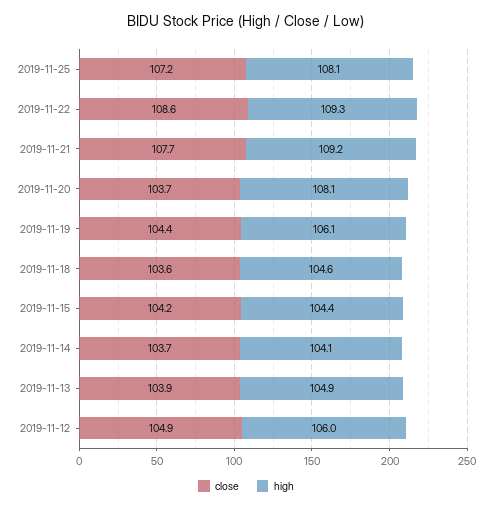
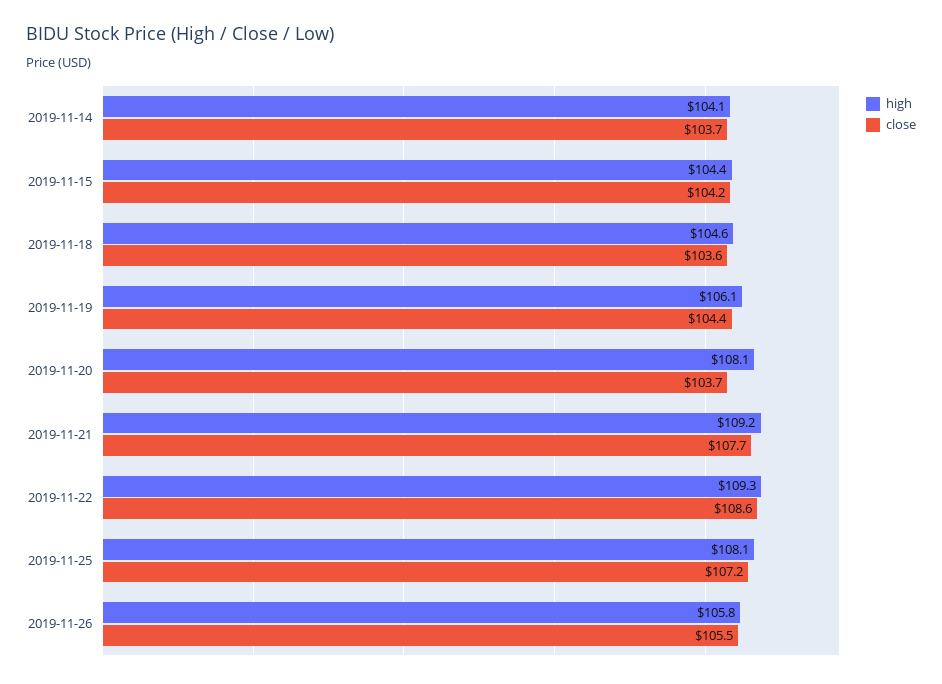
close, 2019-11-13: 103.9 -> none
high, 2019-11-13: 104.9 -> none
close, 2019-11-12: 104.9 -> none
high, 2019-11-12: 106 -> none
high, 2019-11-26: none -> 105.8
close, 2019-11-26: none -> 105.5

